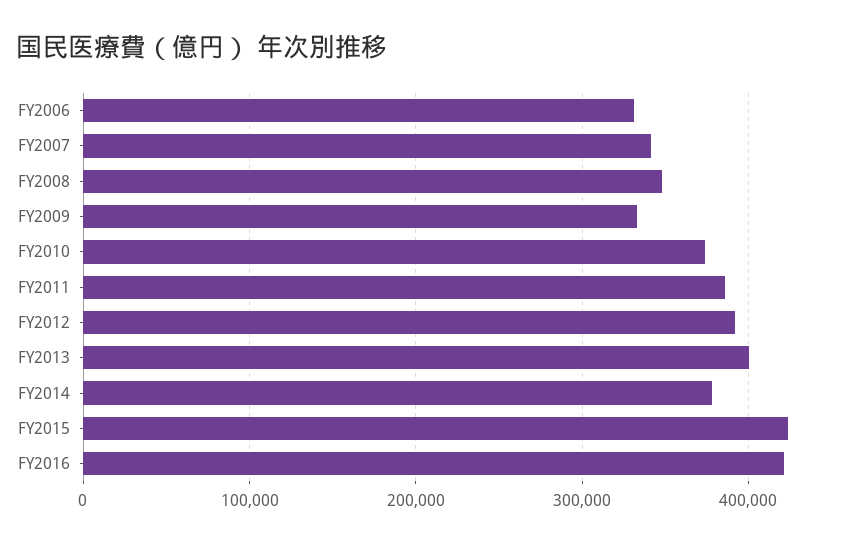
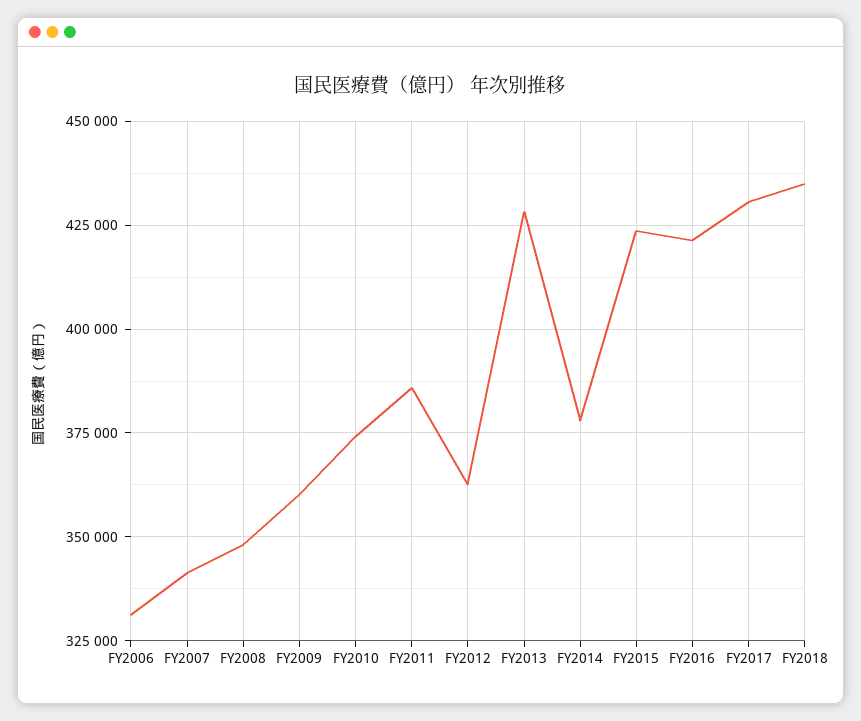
FY2009: 330000 -> 360000
FY2012: 390000 -> 362500
FY2013: 400000 -> 427500
FY2017: none -> 430000
FY2018: none -> 435000

